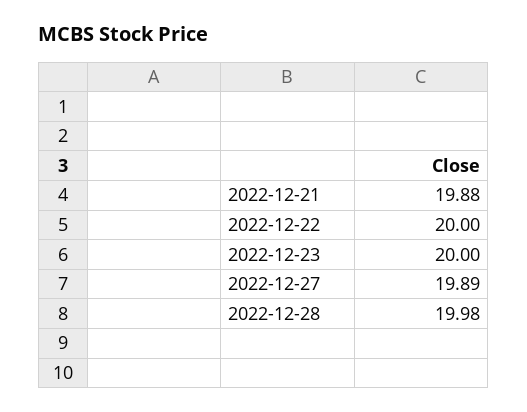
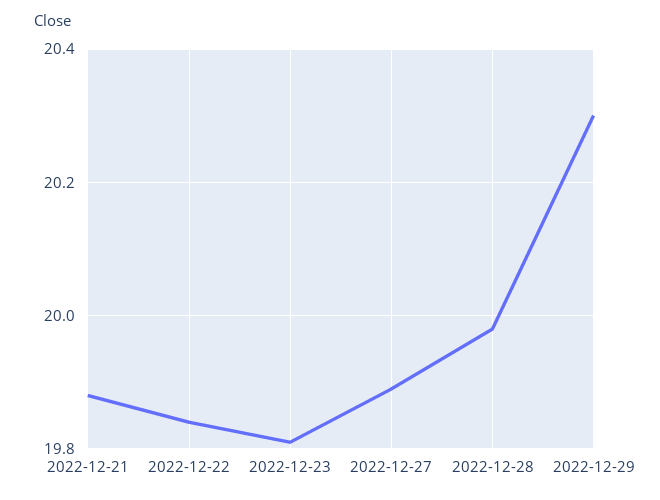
2022-12-22: 20 -> 19.85
2022-12-23: 20 -> 19.8
2022-12-29: none -> 20.3

